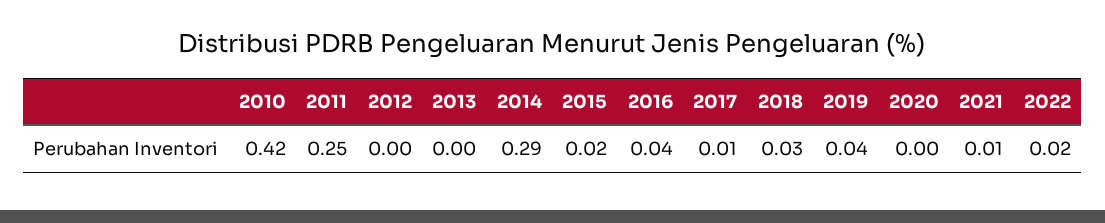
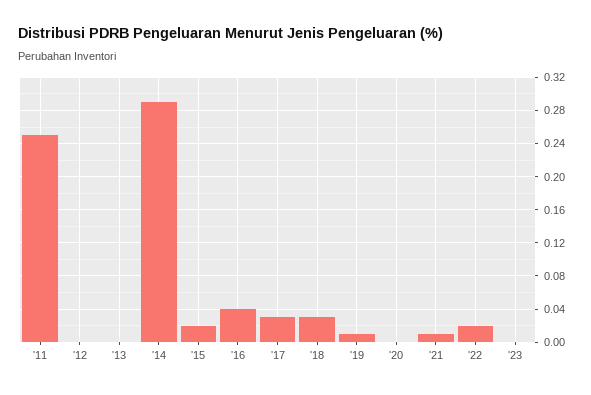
2010: 0.42 -> none
2017: 0.01 -> 0.03
2019: 0.04 -> 0.01
'23: none -> 0

